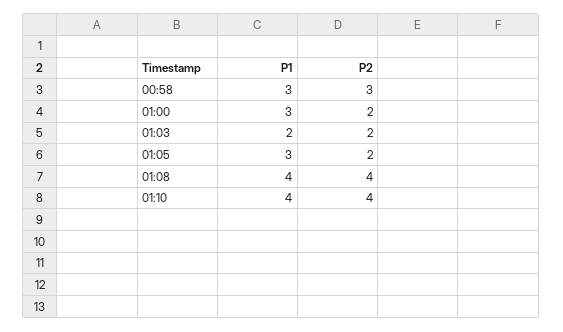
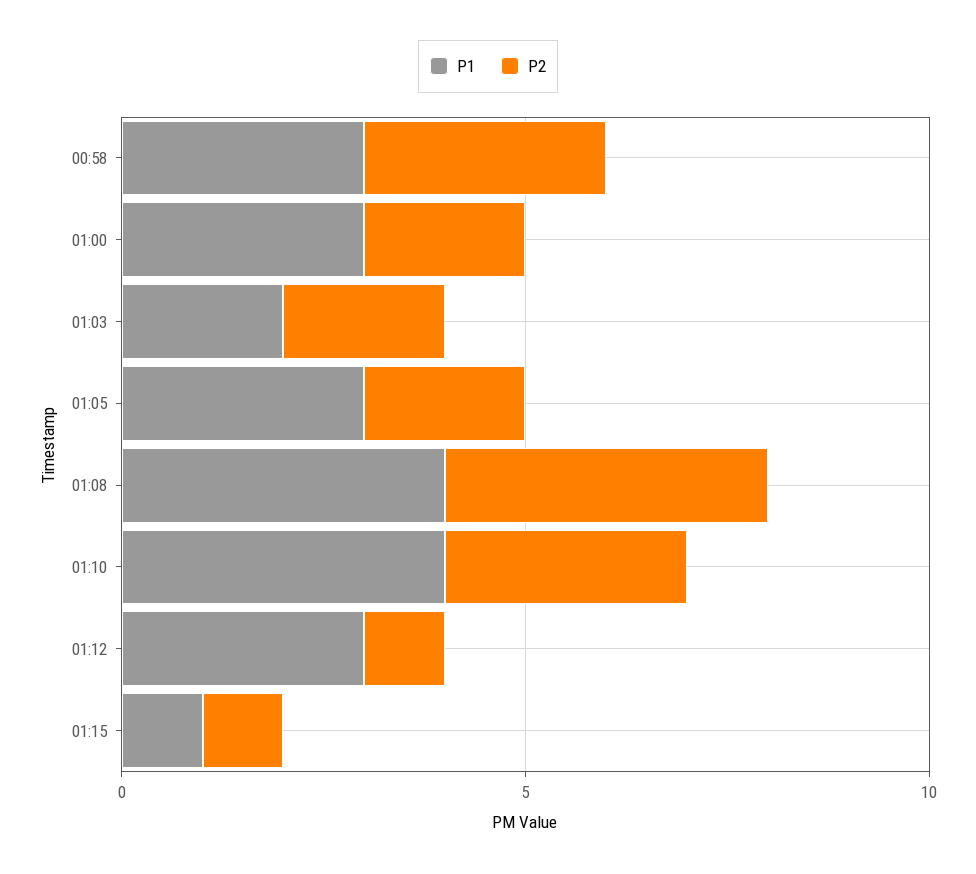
P2, 01:10: 4 -> 3
P1, 01:12: none -> 3
P2, 01:12: none -> 1
P1, 01:15: none -> 1
P2, 01:15: none -> 1

